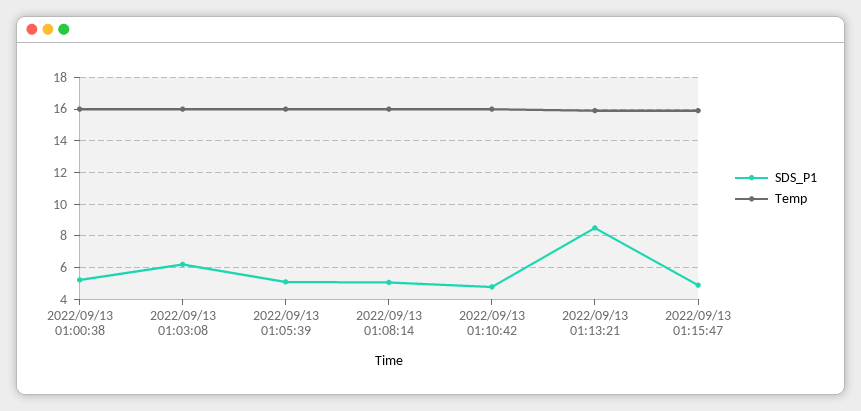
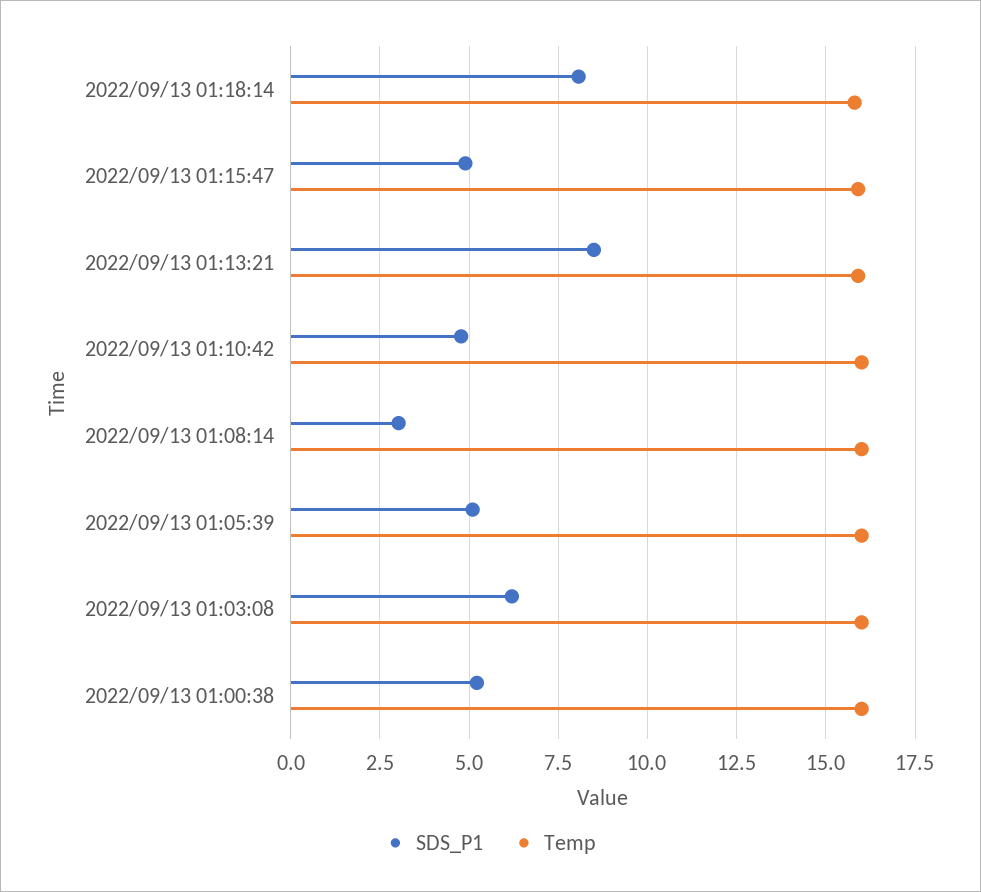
SDS_P1, 2022/09/13 01:08:14: 5 -> 3
SDS_P1, 2022/09/13 01:18:14: none -> 8
Temp, 2022/09/13 01:18:14: none -> 15.75

